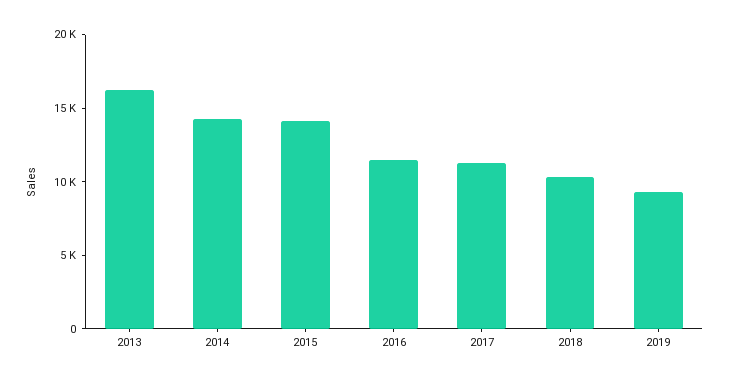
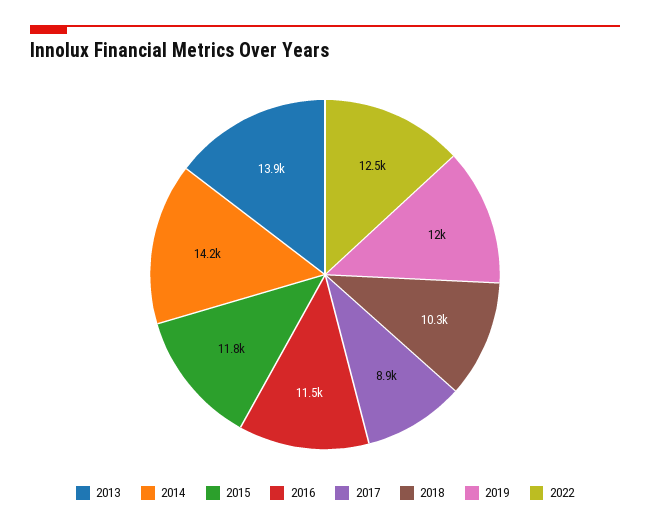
2013: 16000 -> 13900
2015: 14000 -> 11800
2017: 11000 -> 8900
2019: 9000 -> 12000
2022: none -> 12500

